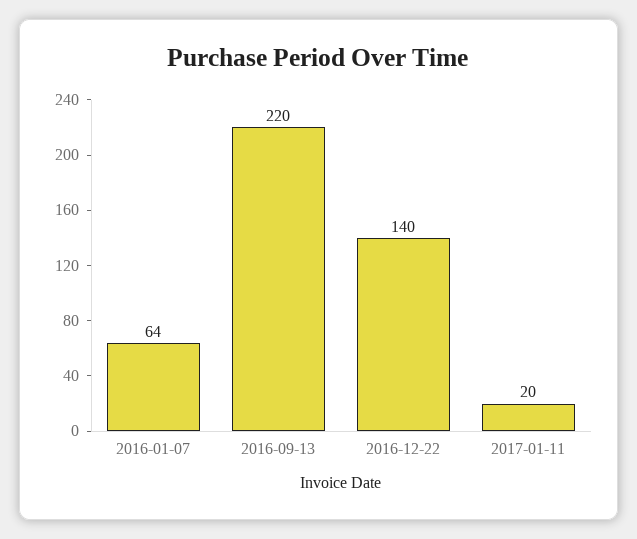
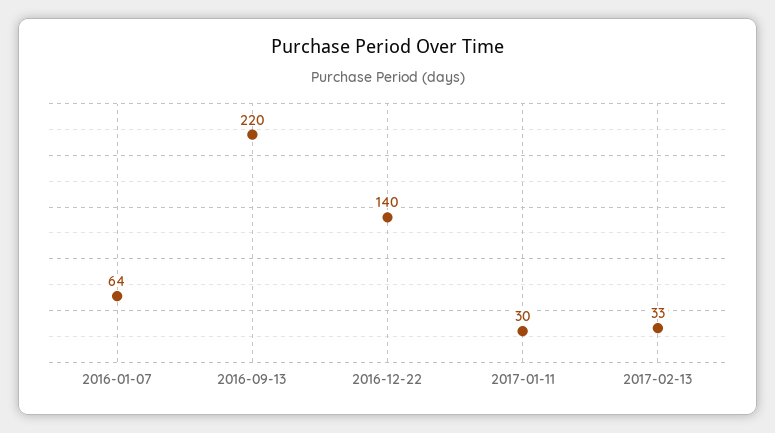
2017-01-11: 20 -> 30
2017-02-13: none -> 33

